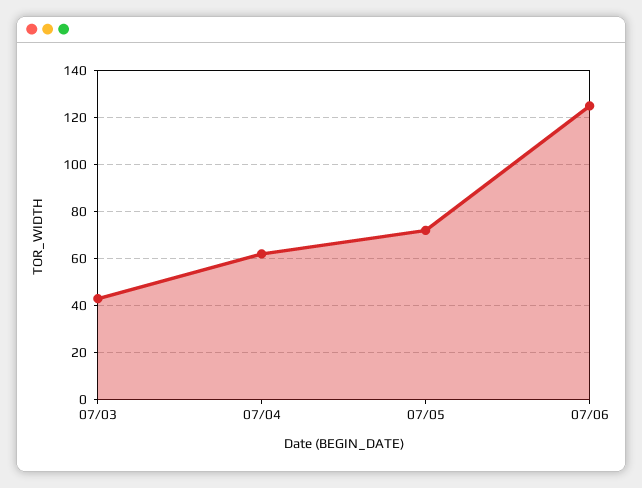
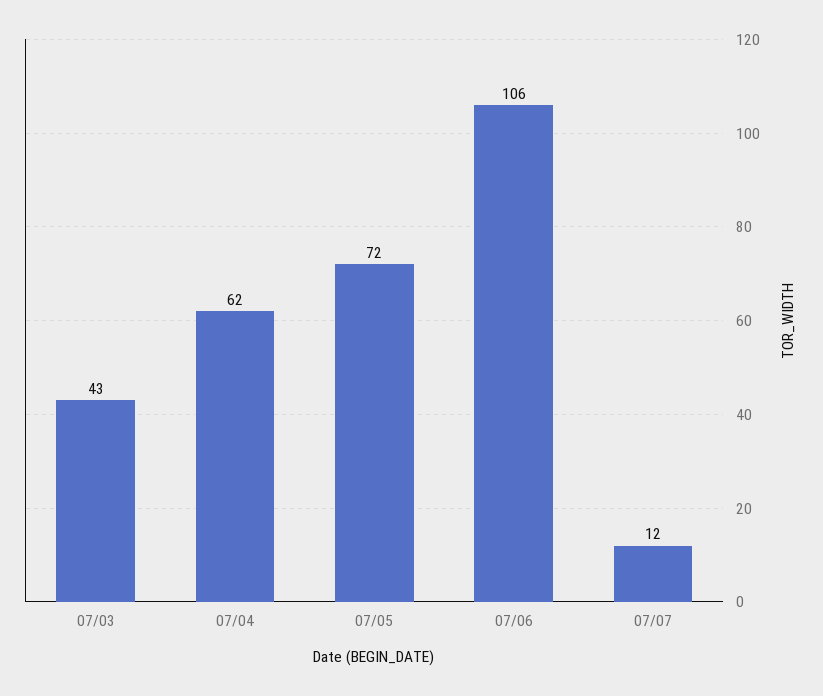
07/06: 125 -> 106
07/07: none -> 12

